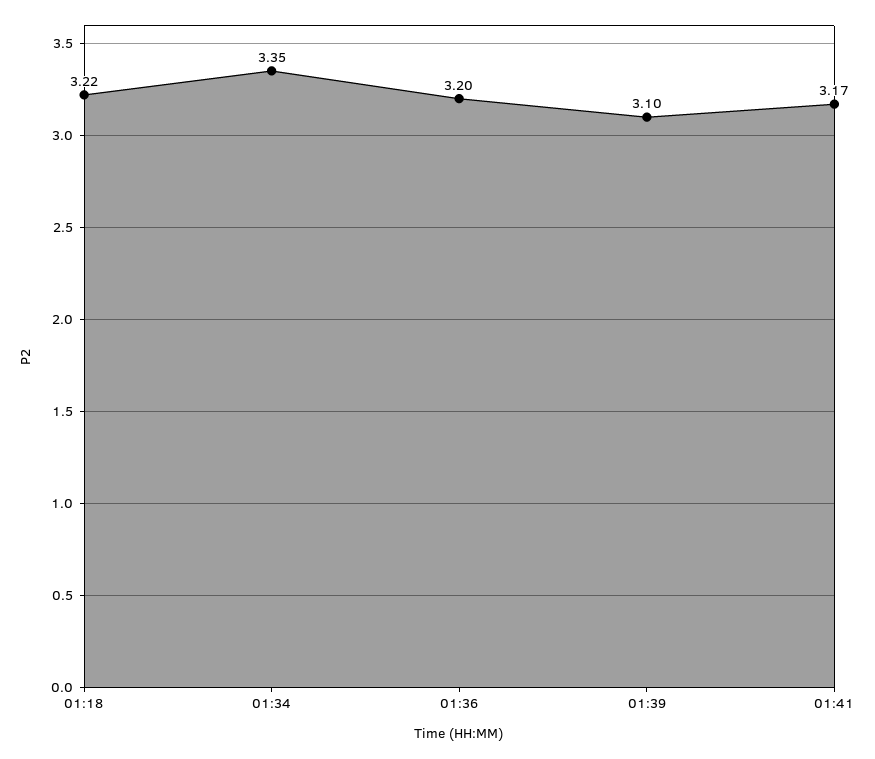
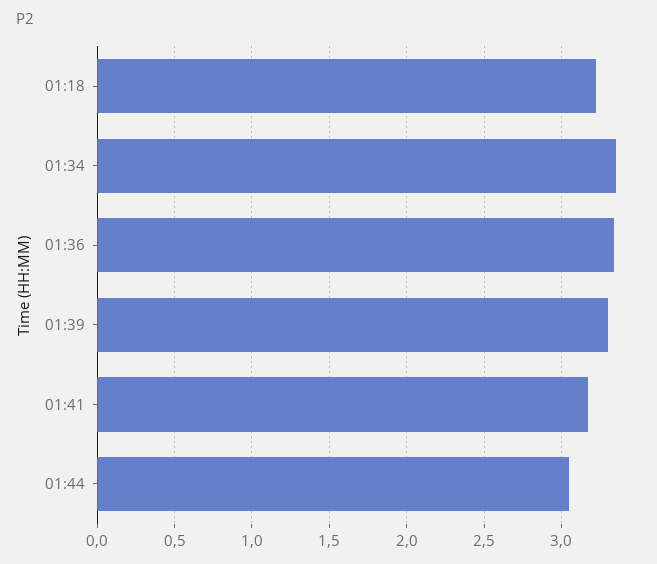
01:36: 3.2 -> 3.35
01:39: 3.1 -> 3.3
01:44: none -> 3.05

